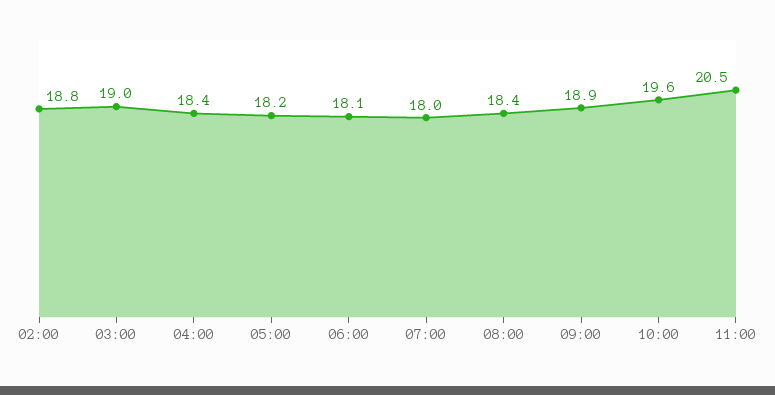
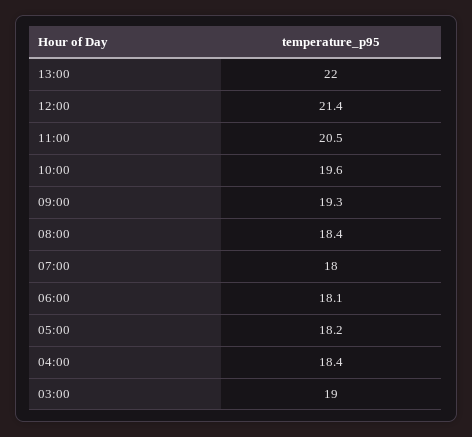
02:00: 18.8 -> none
09:00: 18.9 -> 19.3
13:00: none -> 22
12:00: none -> 21.4

